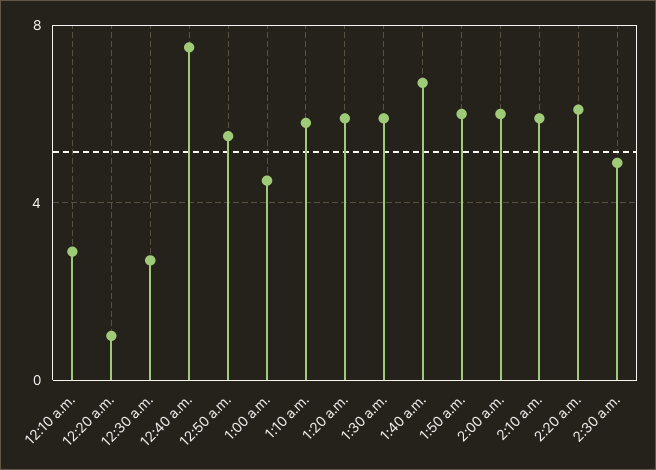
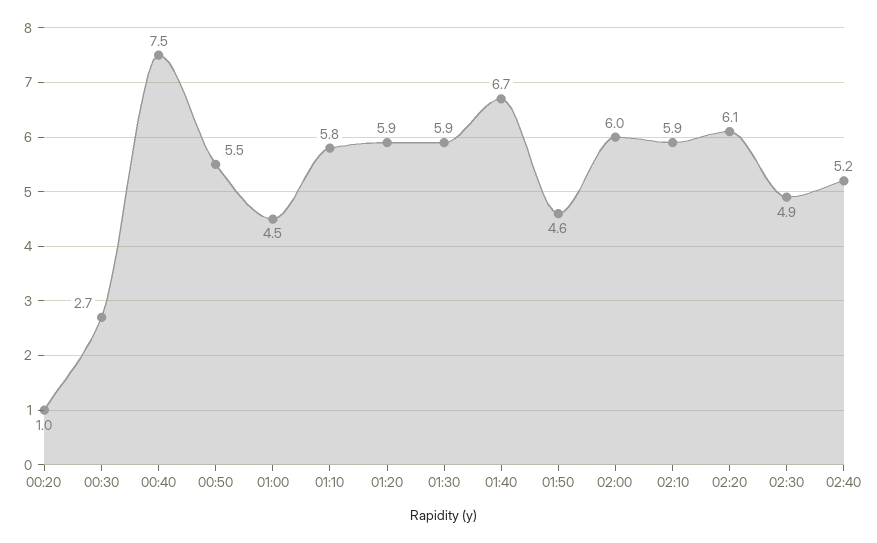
12:10 a.m.: 3 -> none
1:50 a.m.: 6 -> 4.6
02:40: none -> 5.2

